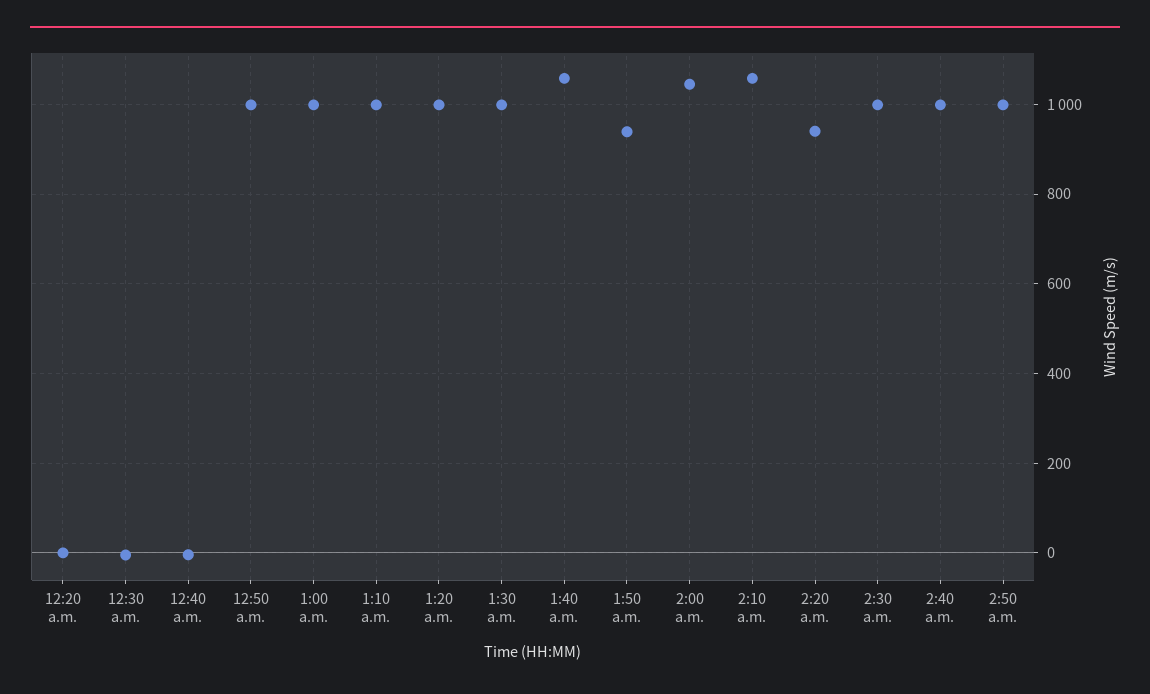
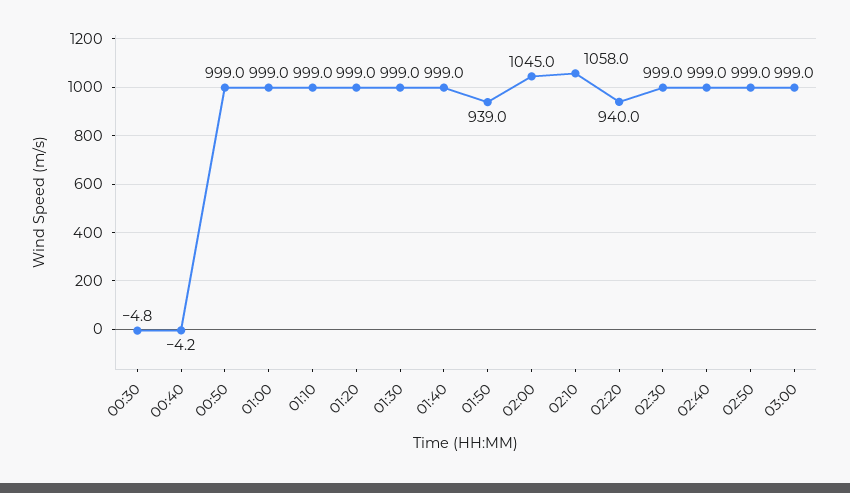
12:20 a.m.: 0 -> none
1:40 a.m.: 1060 -> 999
03:00: none -> 999

